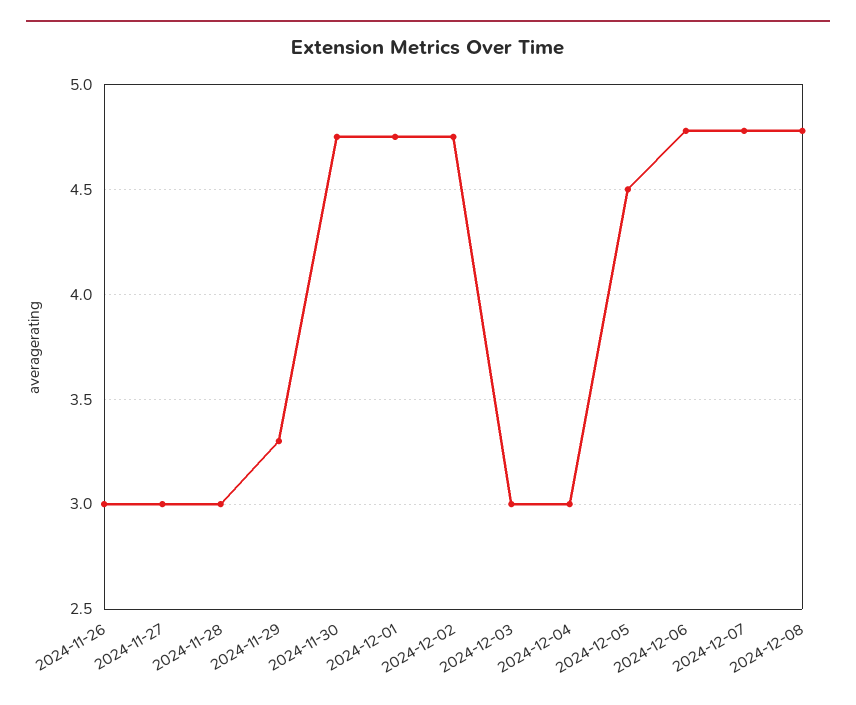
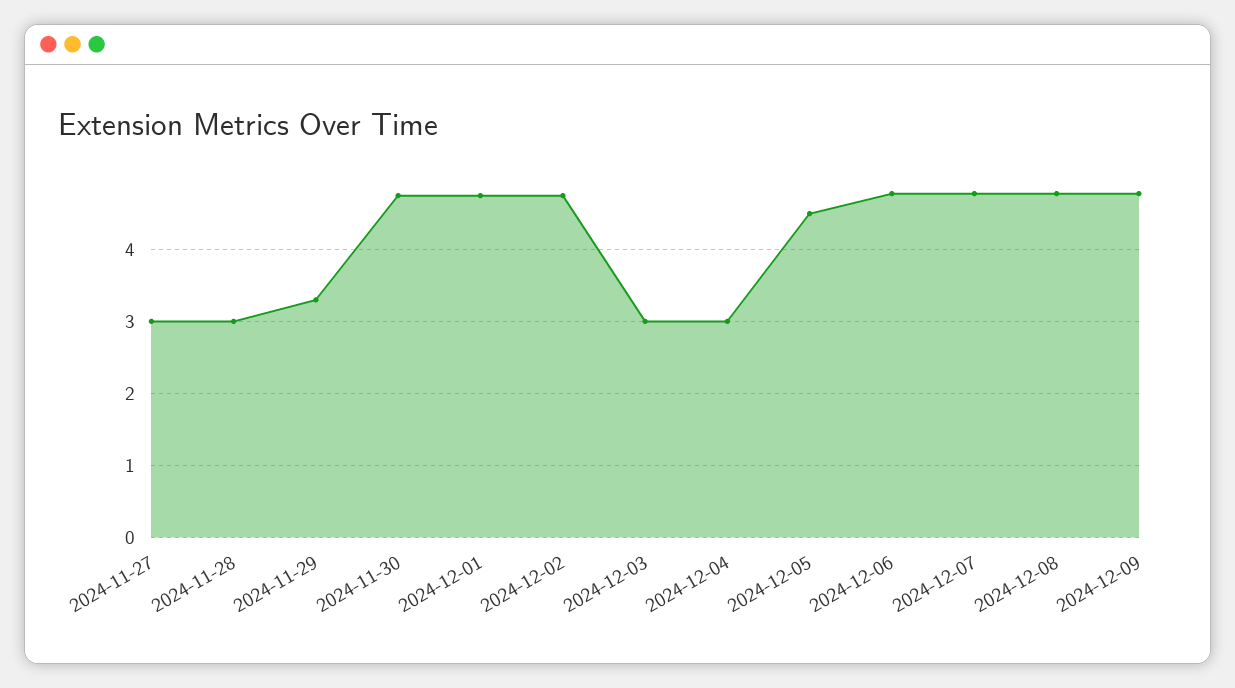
2024-11-26: 3 -> none
2024-12-09: none -> 4.8

